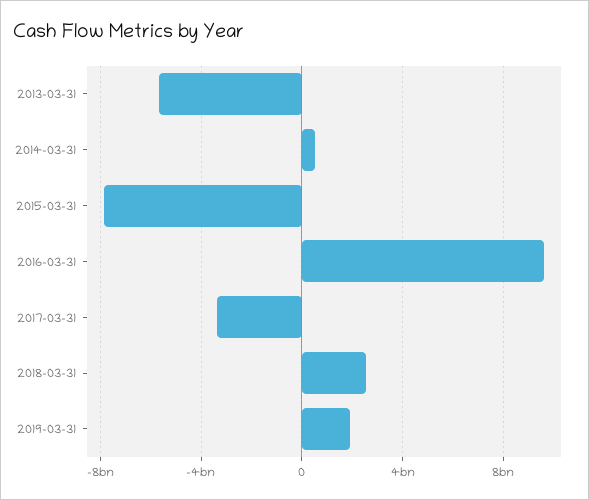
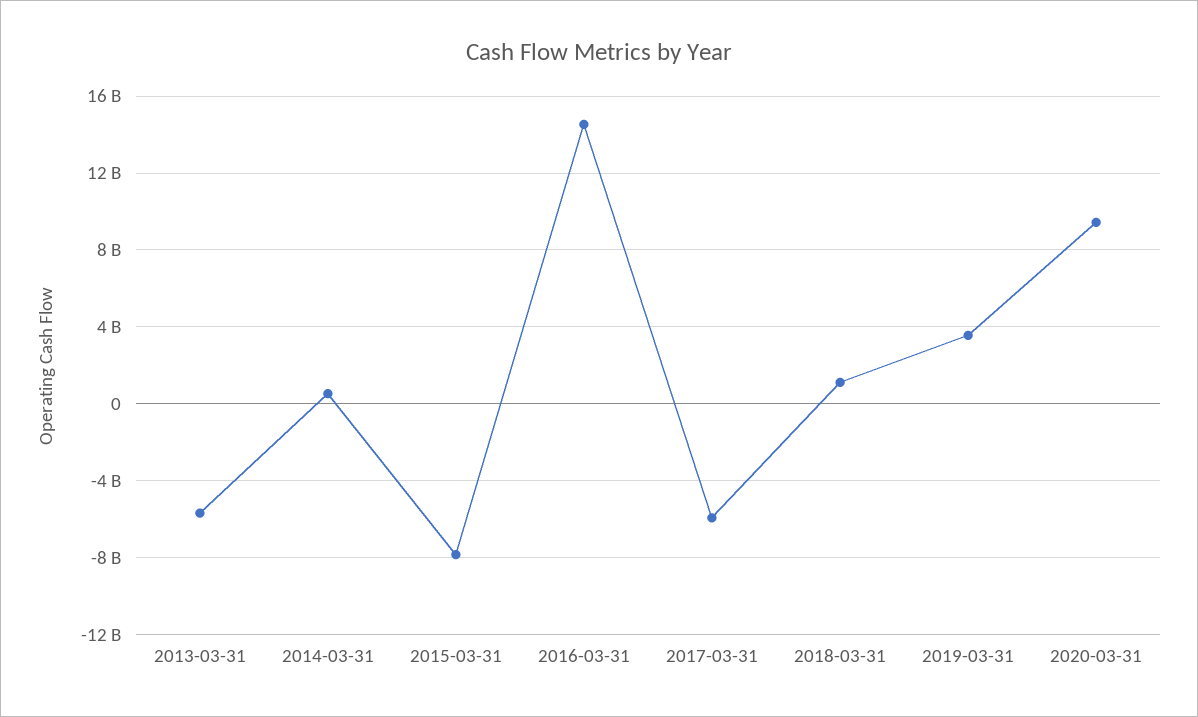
2016-03-31: 9500000000 -> 14500000000
2017-03-31: -3500000000 -> -6000000000
2018-03-31: 2500000000 -> 1000000000
2019-03-31: 2000000000 -> 3500000000
2020-03-31: none -> 9500000000

